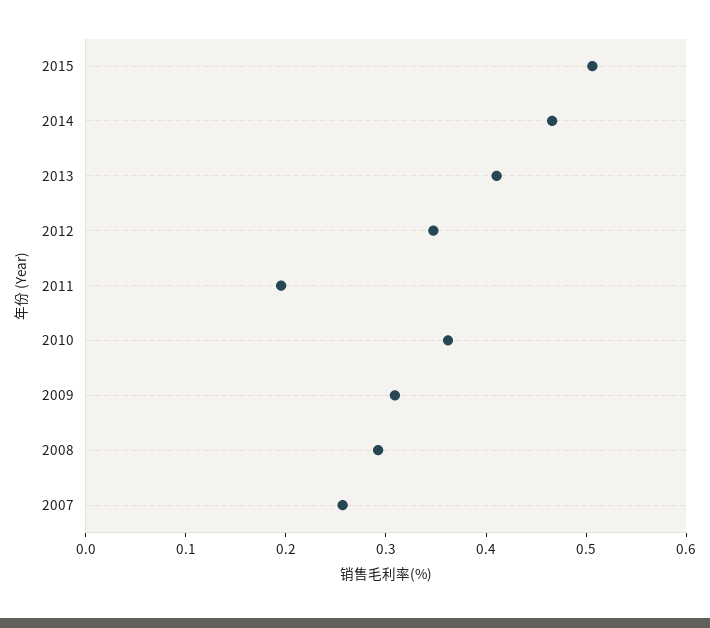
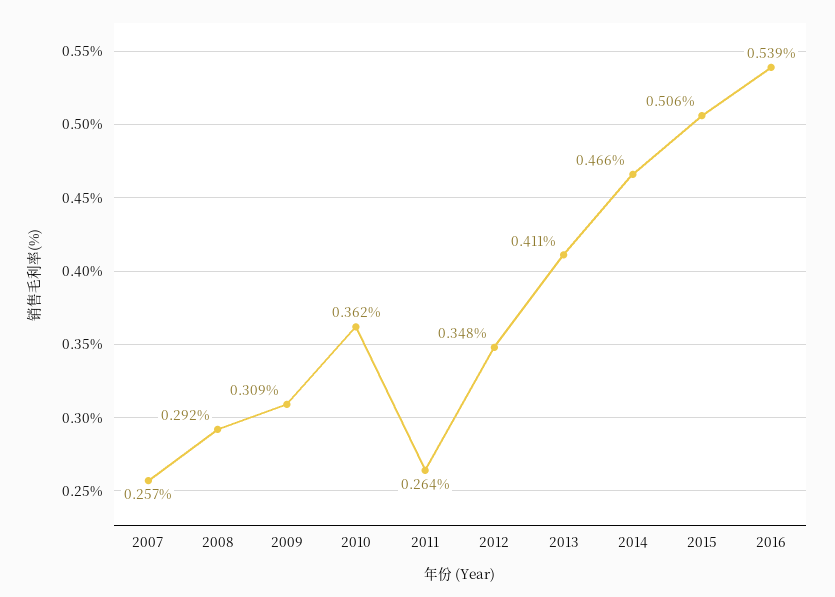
2011: 0.2 -> 0.264
2016: none -> 0.539

